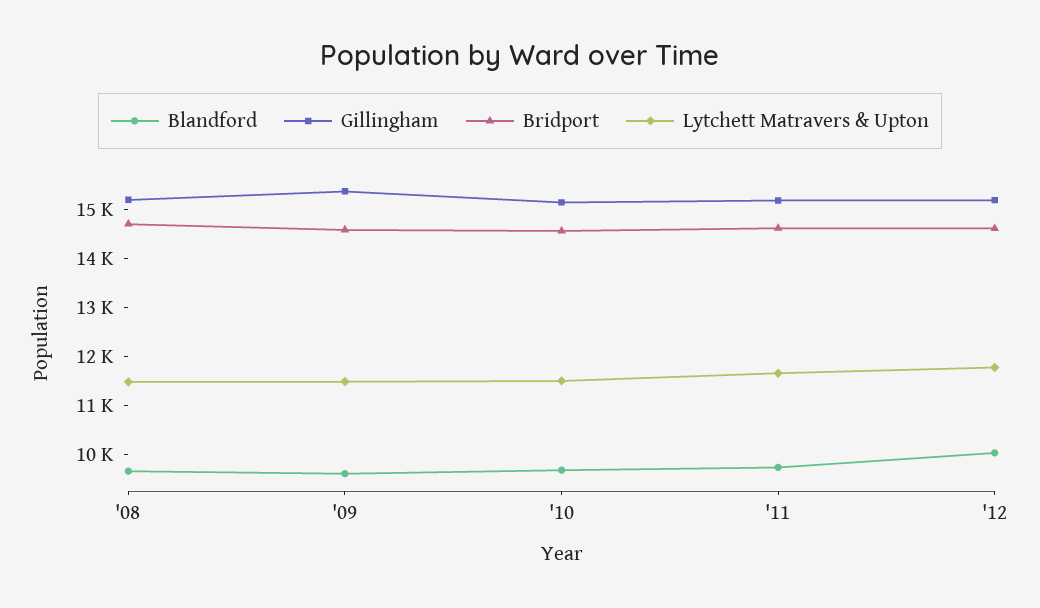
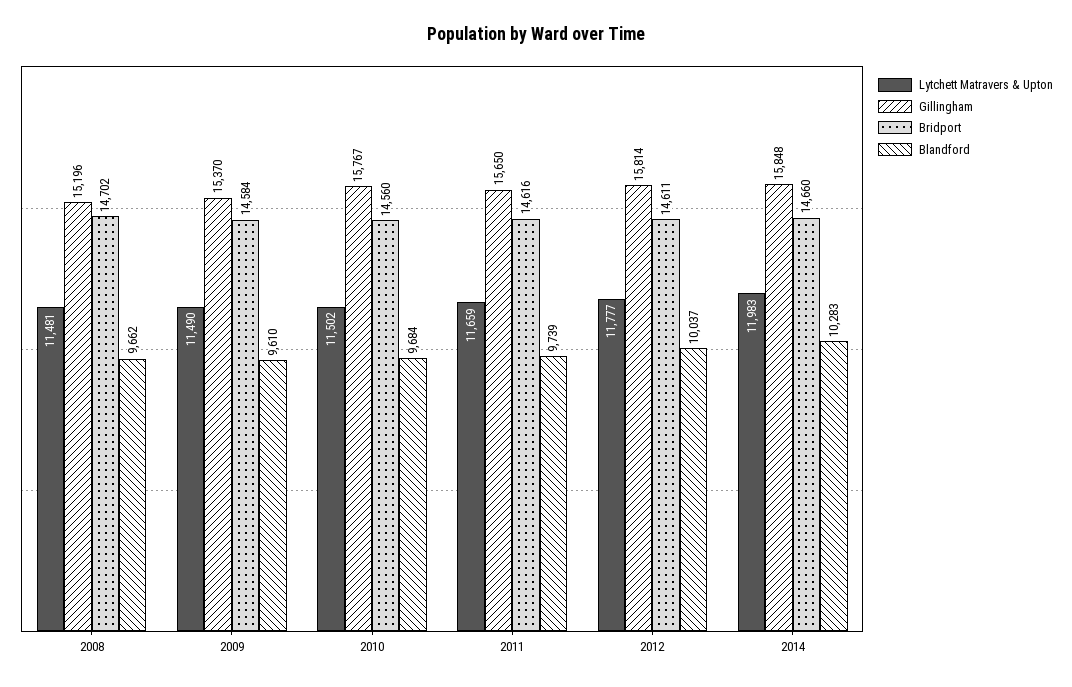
Gillingham, '10: 15200 -> 15767
Gillingham, '11: 15200 -> 15650
Gillingham, '12: 15200 -> 15814
Lytchett Matravers & Upton, 2014: none -> 11983
Gillingham, 2014: none -> 15848
Bridport, 2014: none -> 14660
Blandford, 2014: none -> 10283

